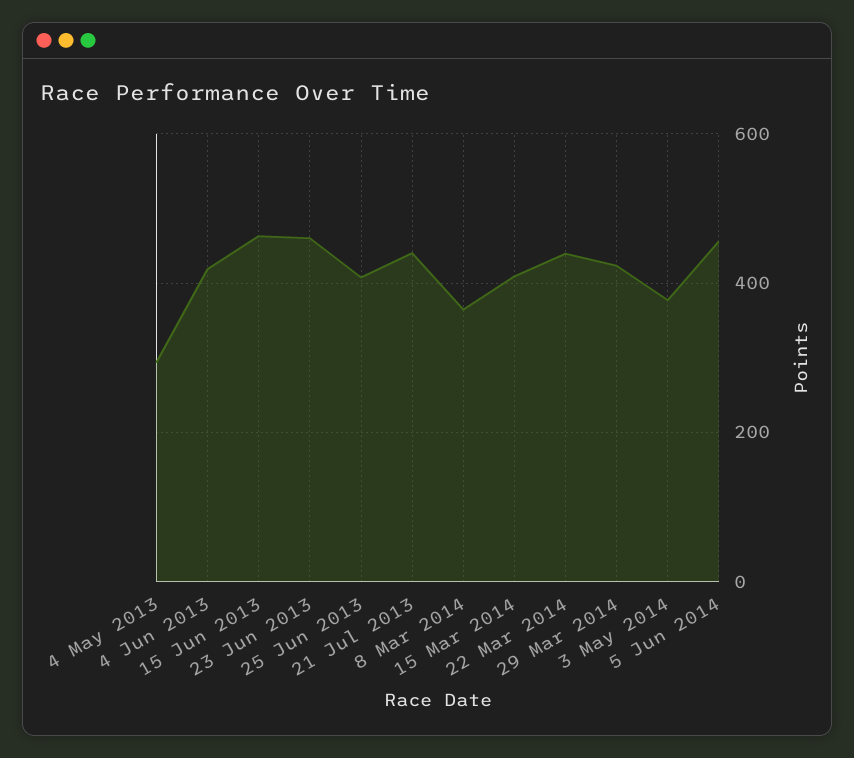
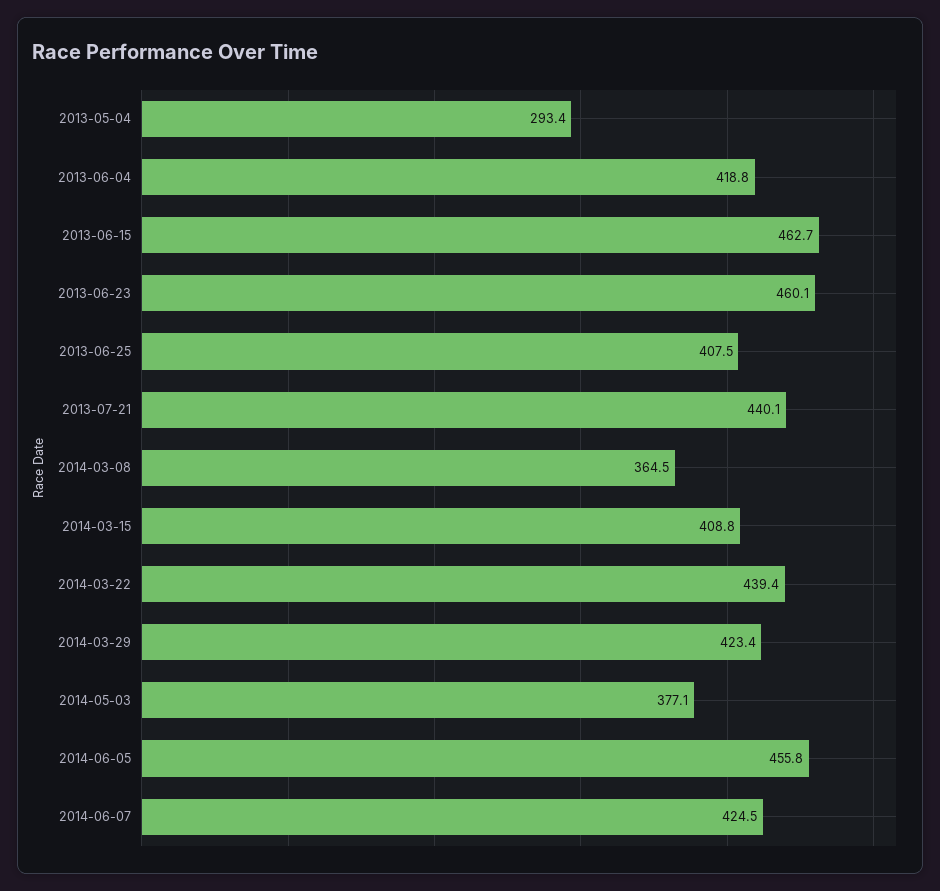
2014-06-07: none -> 424.5

